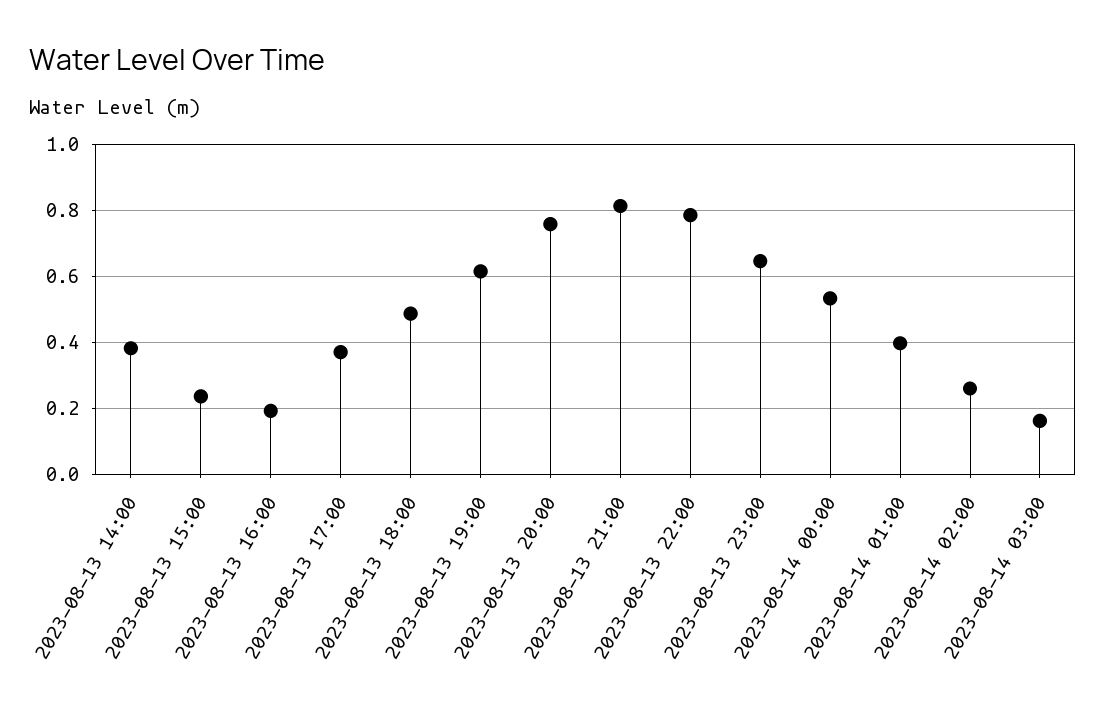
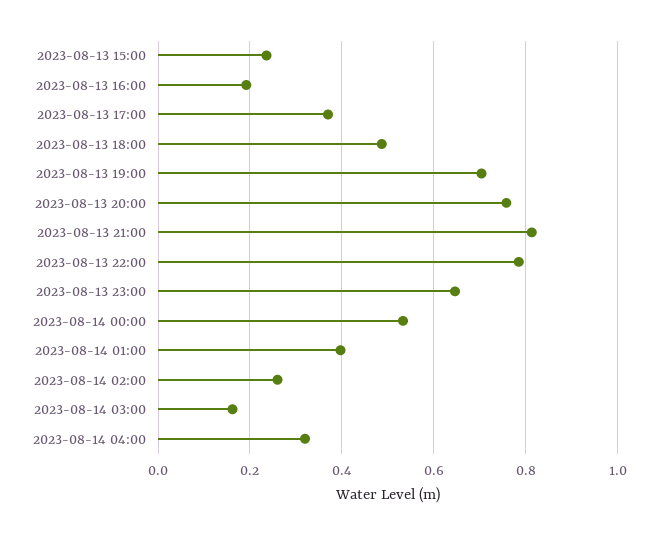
2023-08-13 14:00: 0.38 -> none
2023-08-13 19:00: 0.62 -> 0.7
2023-08-14 04:00: none -> 0.32

